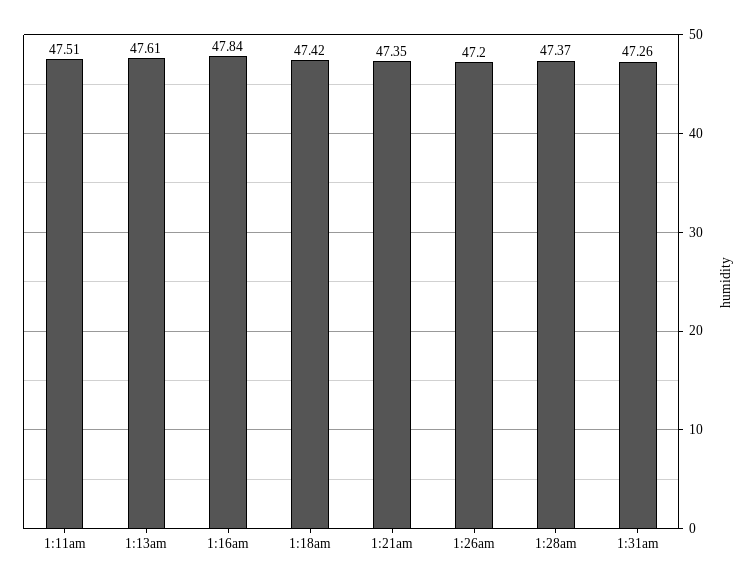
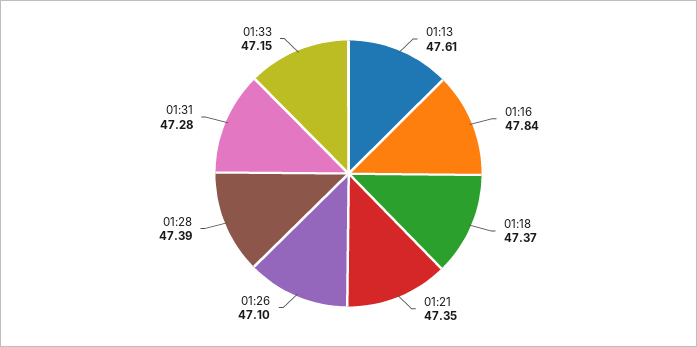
1:11am: 47.51 -> none
1:18am: 47.42 -> 47.37
1:26am: 47.2 -> 47.1
1:28am: 47.37 -> 47.39
1:31am: 47.26 -> 47.28
01:33: none -> 47.15

